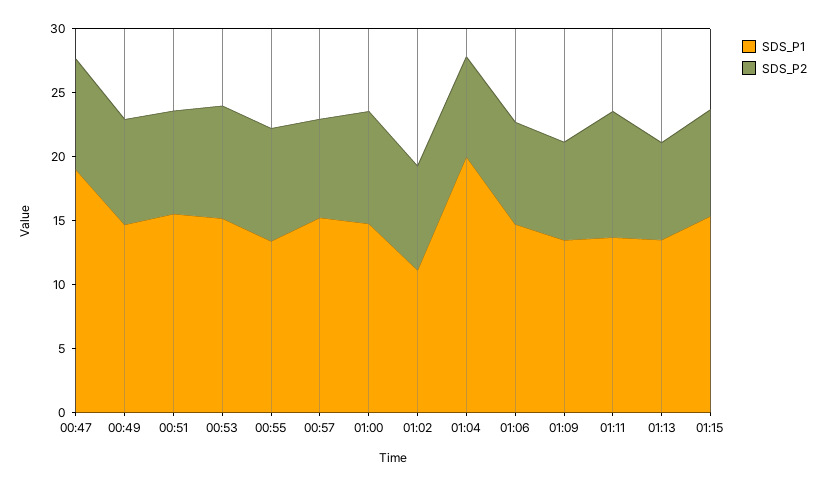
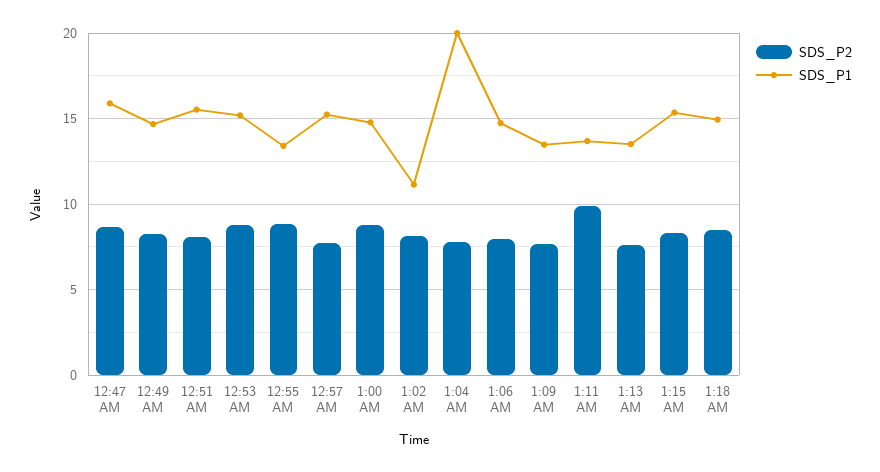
SDS_P1, 00:47: 19 -> 16
SDS_P2, 1:18 AM: none -> 8.5
SDS_P1, 1:18 AM: none -> 15

